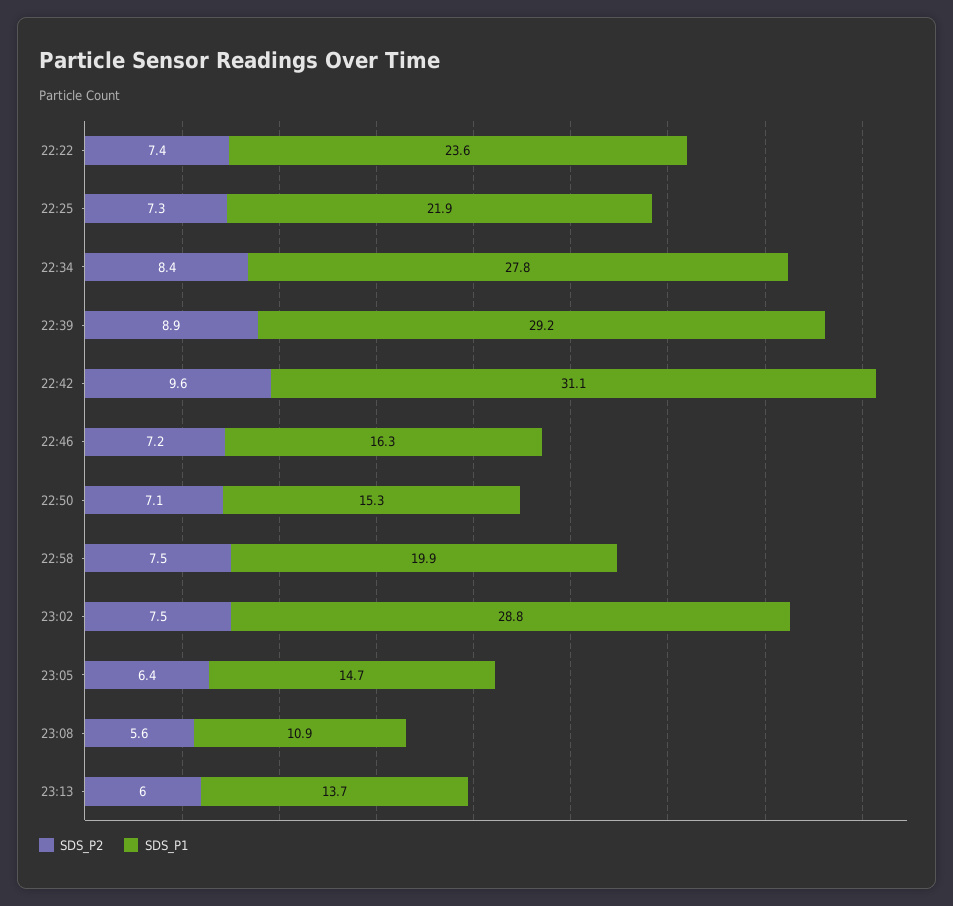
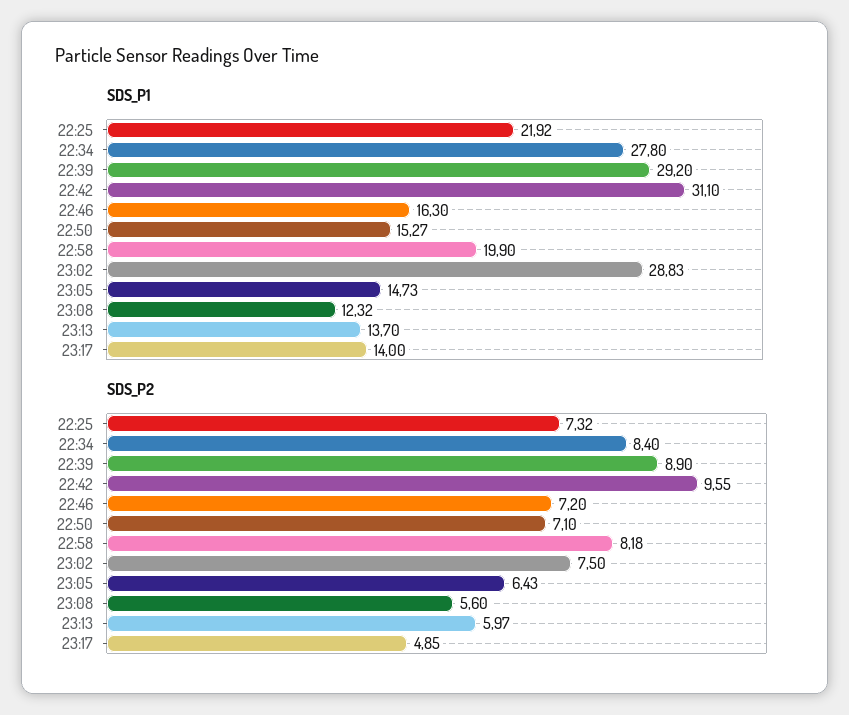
SDS_P2, 22:22: 7.4 -> none
SDS_P1, 22:22: 23.6 -> none
SDS_P2, 22:58: 7.5 -> 8.18
SDS_P1, 23:08: 10.9 -> 12.32
SDS_P1, 23:17: none -> 14
SDS_P2, 23:17: none -> 4.85

